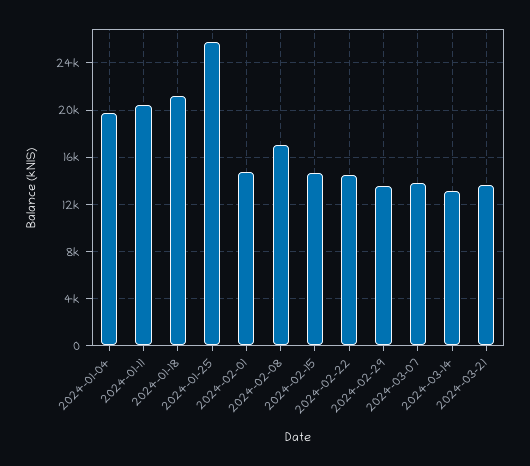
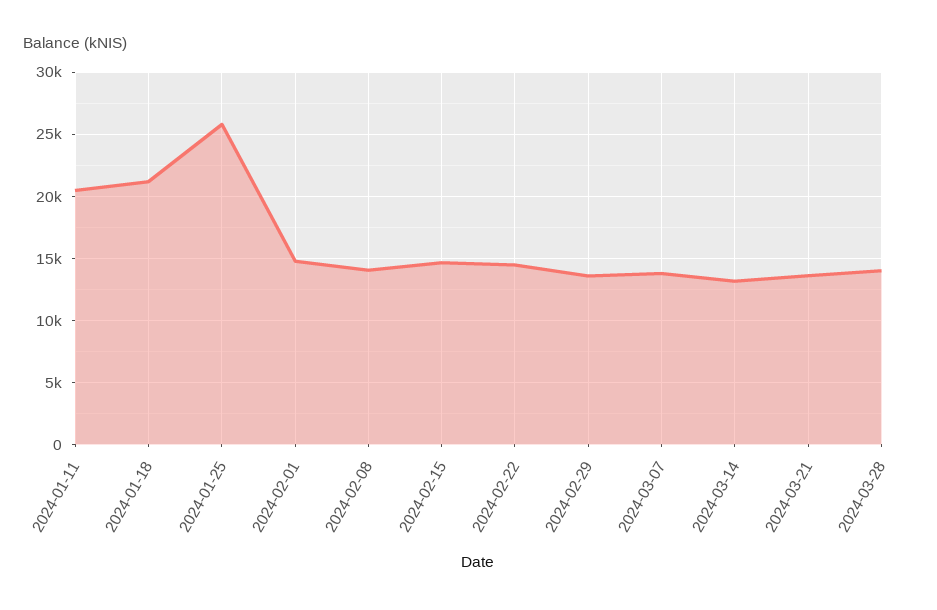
2024-01-04: 20000 -> none
2024-02-08: 17000 -> 14000
2024-03-28: none -> 14000

